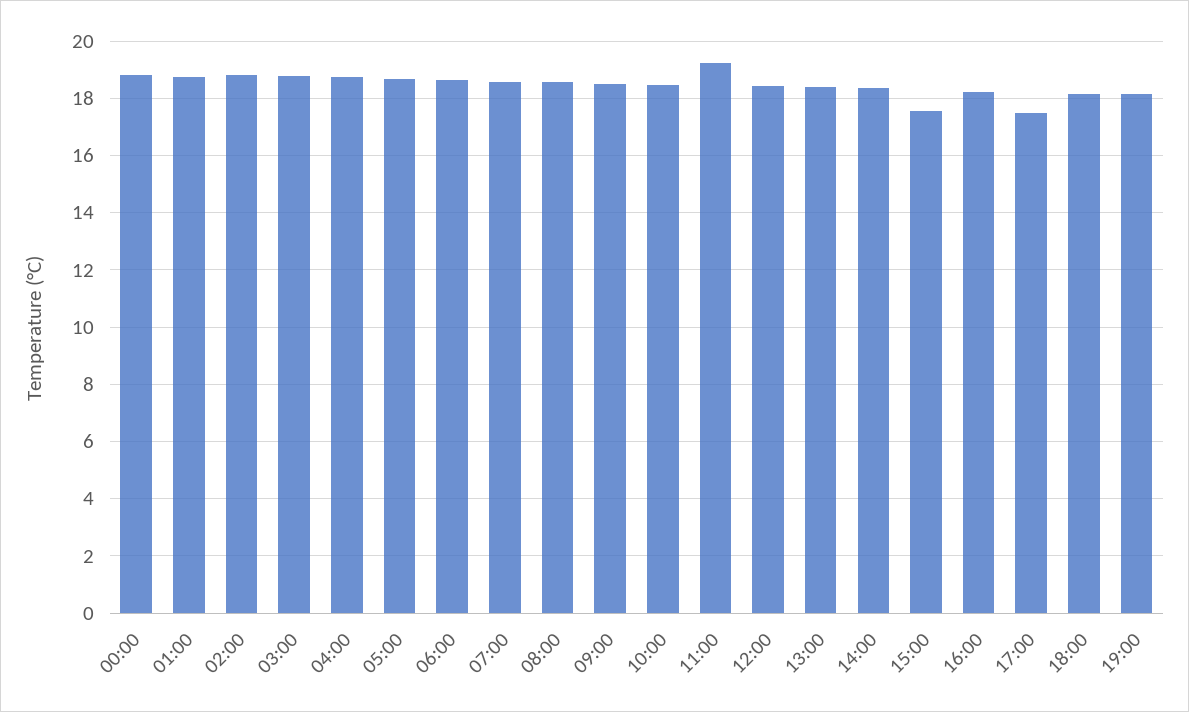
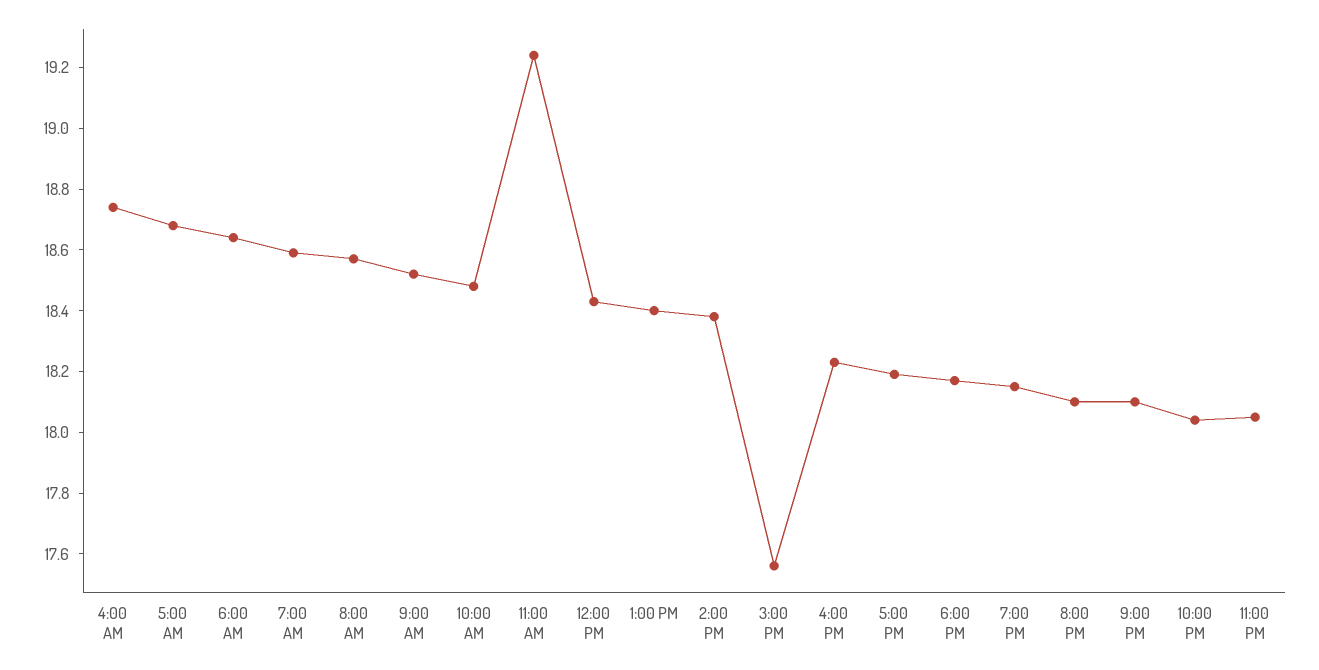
00:00: 18.75 -> none
01:00: 18.75 -> none
02:00: 18.75 -> none
03:00: 18.75 -> none
17:00: 17.5 -> 18.2
8:00 PM: none -> 18.1
9:00 PM: none -> 18.1
10:00 PM: none -> 18.05
11:00 PM: none -> 18.05

